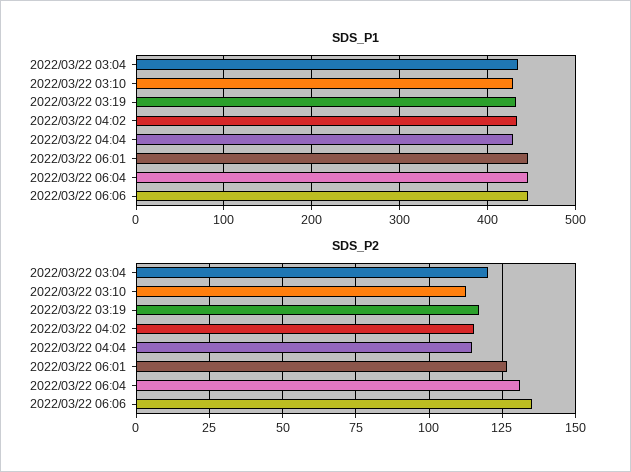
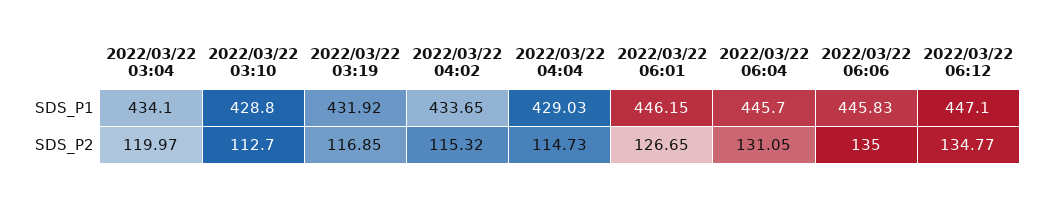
SDS_P1, 2022/03/22 06:12: none -> 447.1
SDS_P2, 2022/03/22 06:12: none -> 134.77

